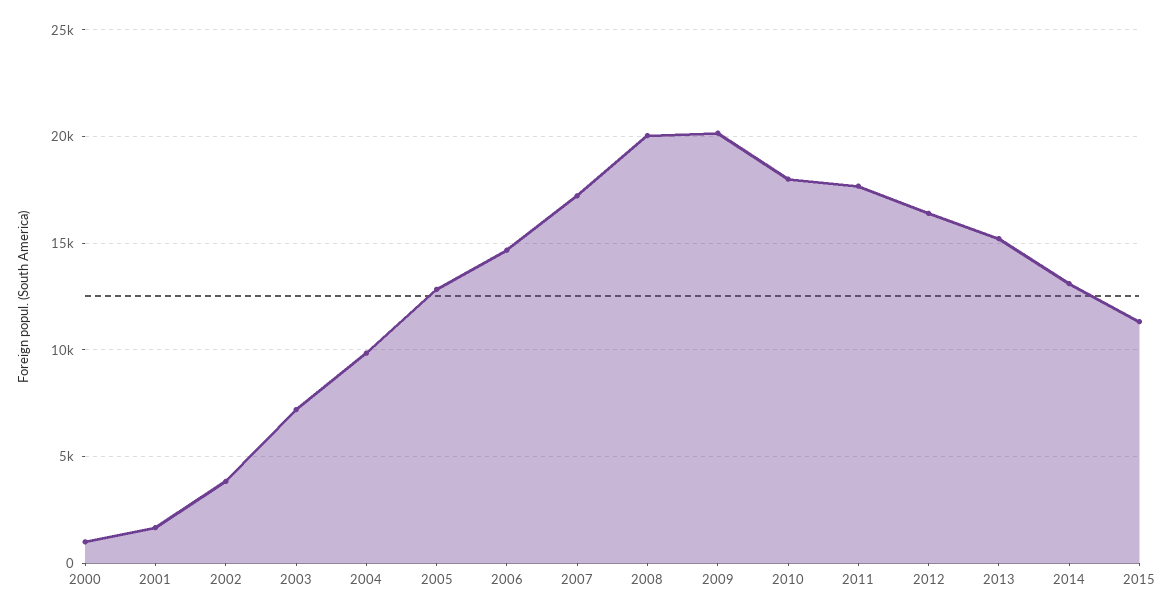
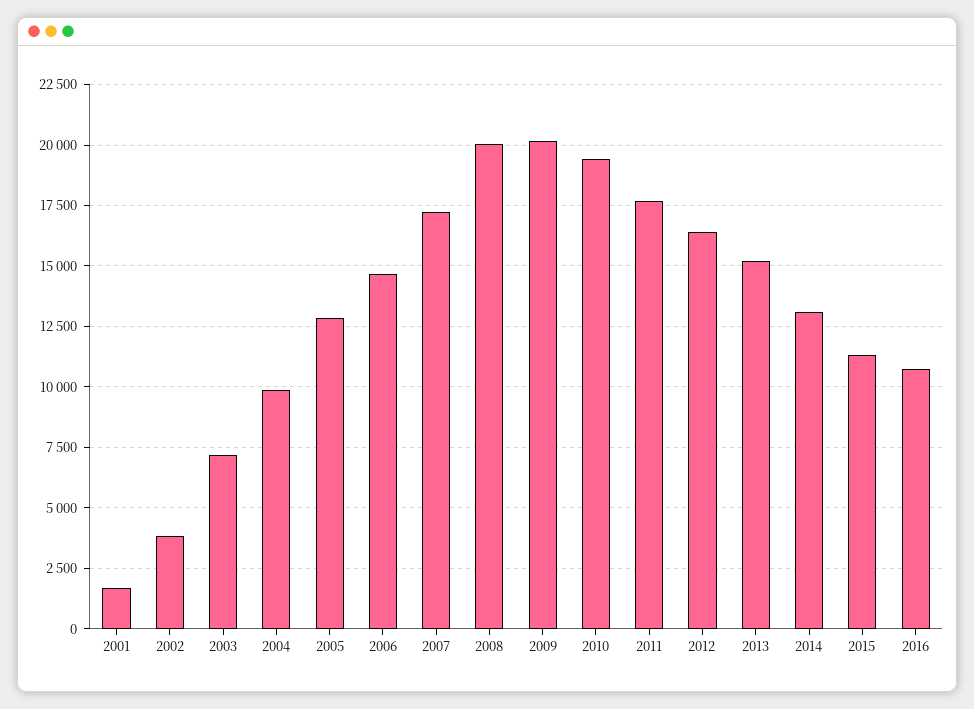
2000: 1000 -> none
2010: 18000 -> 19500
2016: none -> 10750

